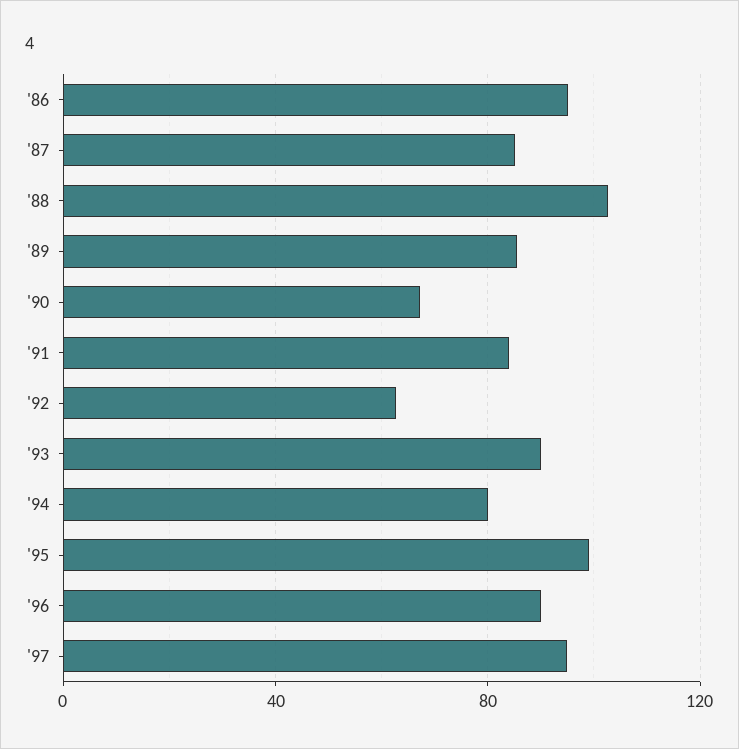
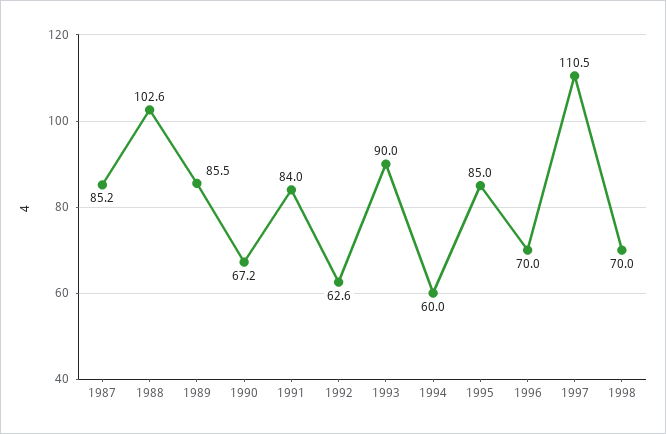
'86: 95 -> none
'94: 80 -> 60
'95: 100 -> 85
'96: 90 -> 70
'97: 95 -> 110.5
1998: none -> 70

